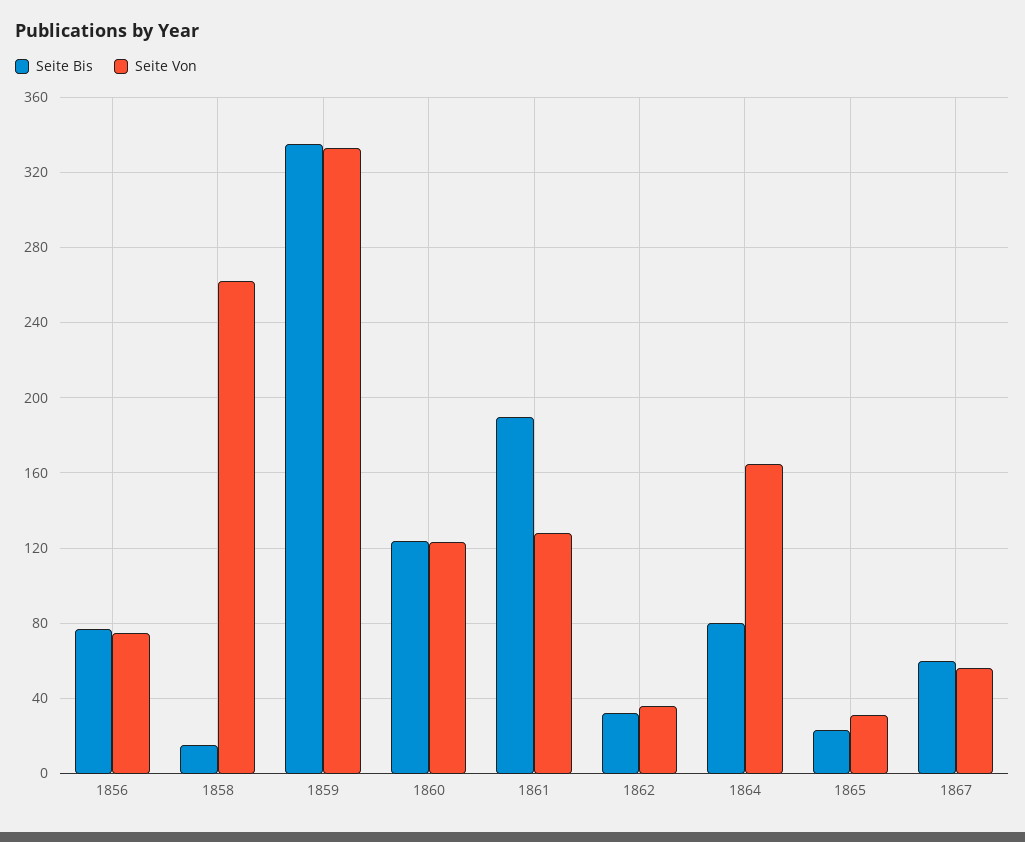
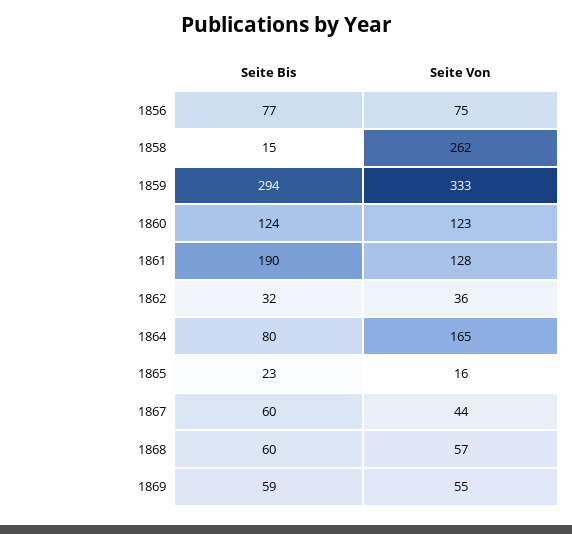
Seite Bis, 1859: 335 -> 294
Seite Von, 1865: 30 -> 16
Seite Von, 1867: 55 -> 44
Seite Bis, 1868: none -> 60
Seite Von, 1868: none -> 57
Seite Bis, 1869: none -> 59
Seite Von, 1869: none -> 55

